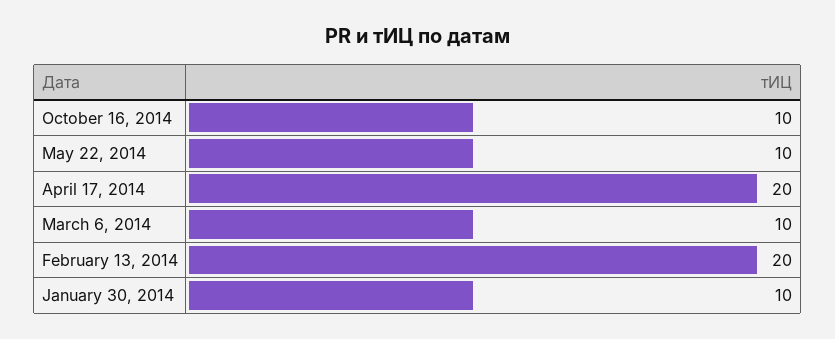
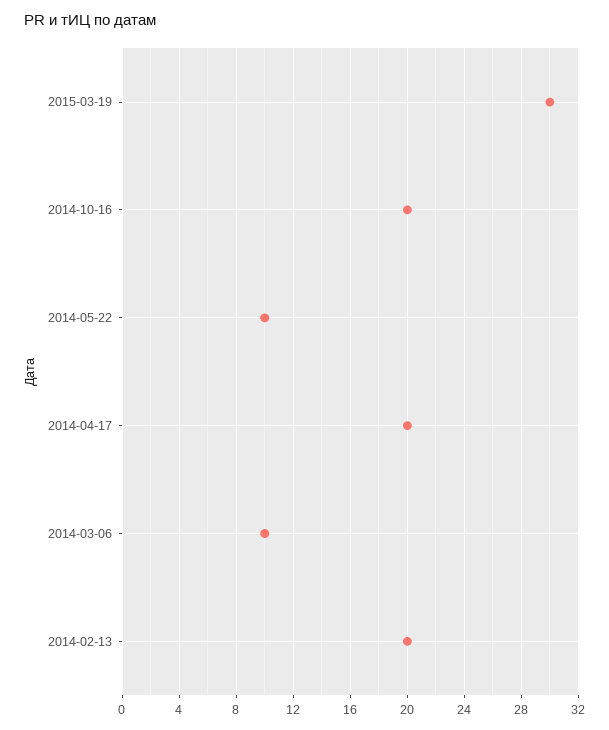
October 16, 2014: 10 -> 20
January 30, 2014: 10 -> none
2015-03-19: none -> 30

